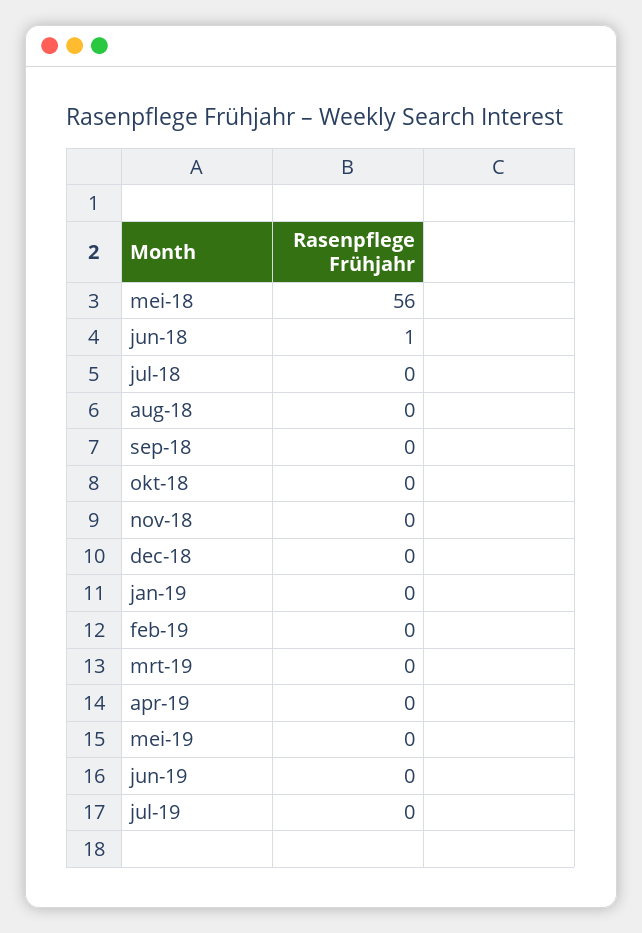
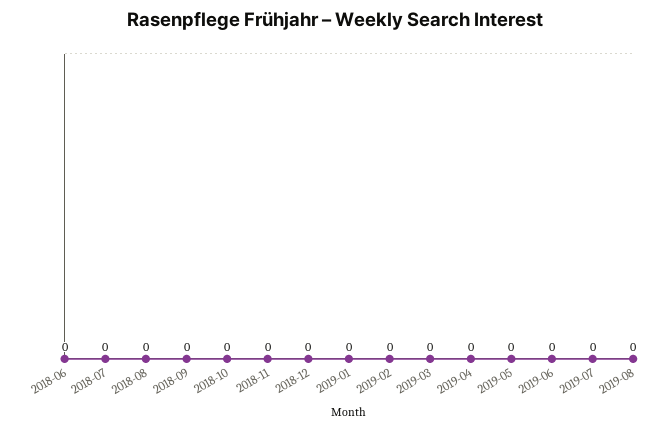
mei-18: 56 -> none
jun-18: 1 -> 0
2019-08: none -> 0

